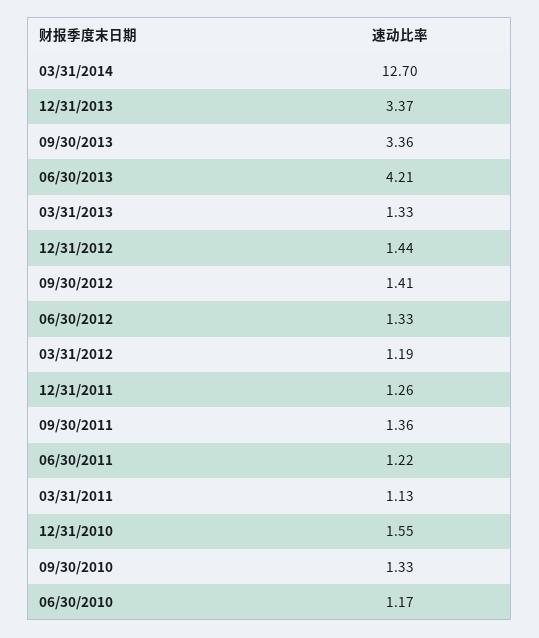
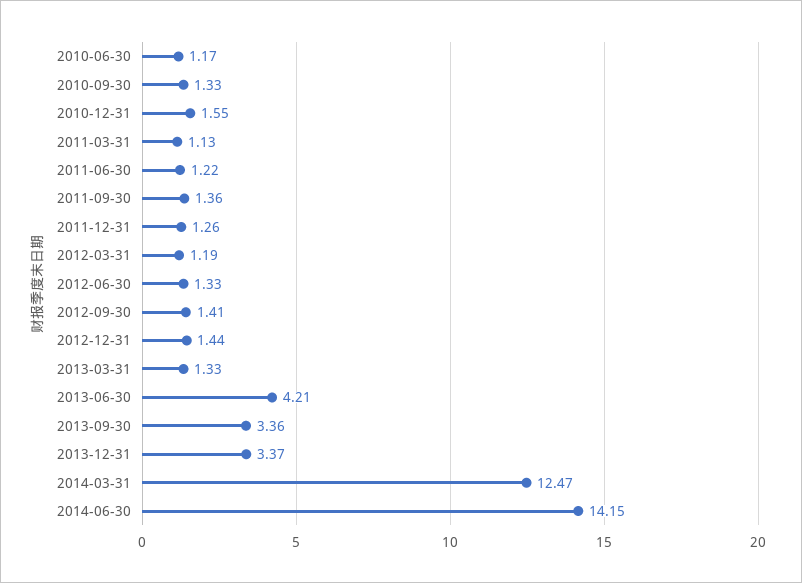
03/31/2014: 12.7 -> 12.47
2014-06-30: none -> 14.15

